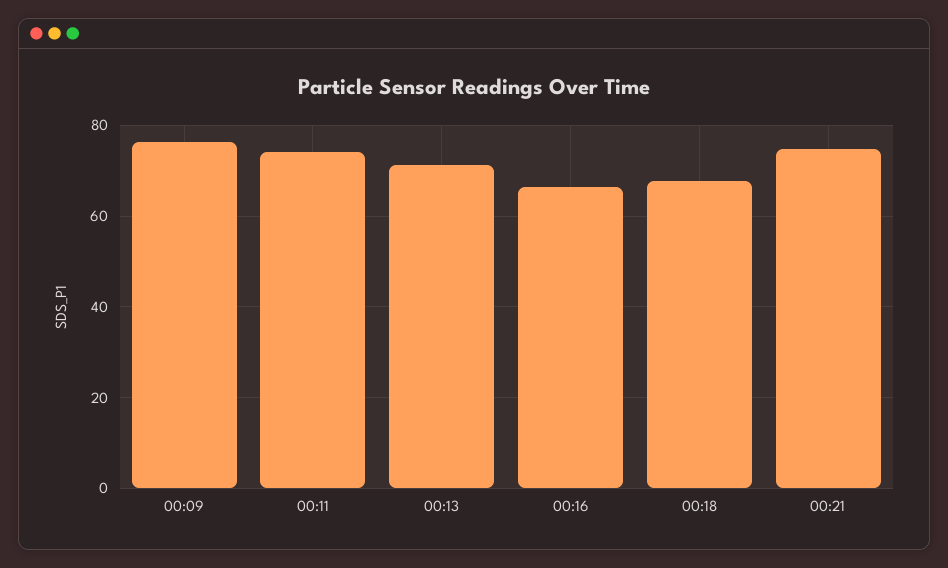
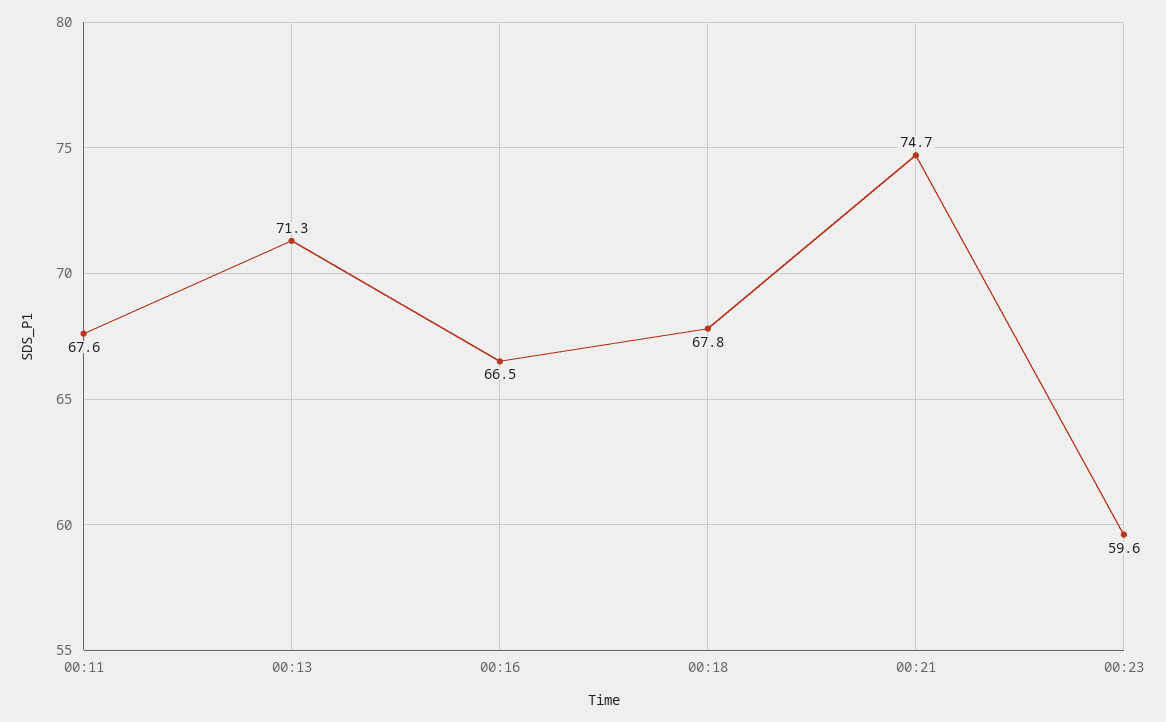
00:09: 76 -> none
00:11: 74 -> 67.6
00:23: none -> 59.6

